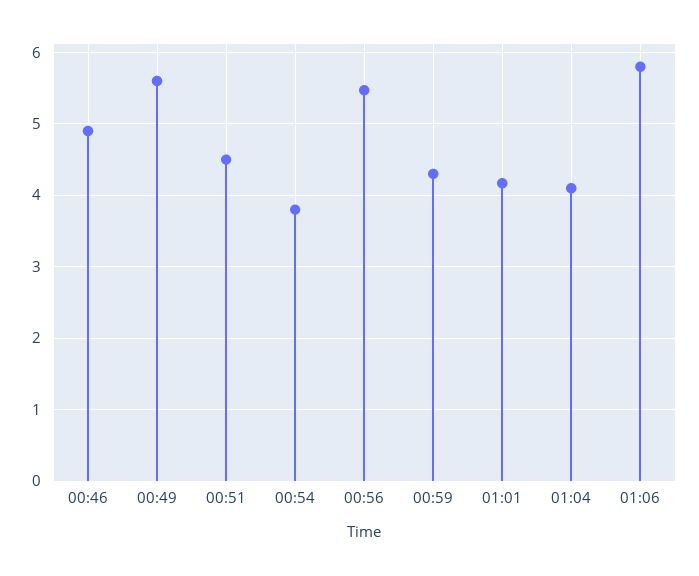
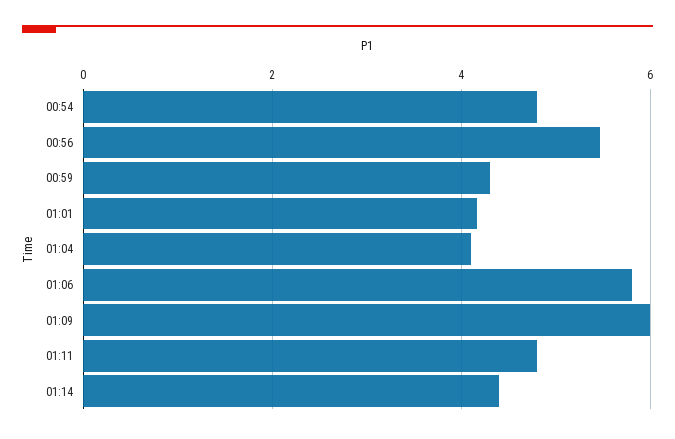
00:46: 4.9 -> none
00:49: 5.6 -> none
00:51: 4.5 -> none
00:54: 3.8 -> 4.8
01:09: none -> 6
01:11: none -> 4.8
01:14: none -> 4.4

